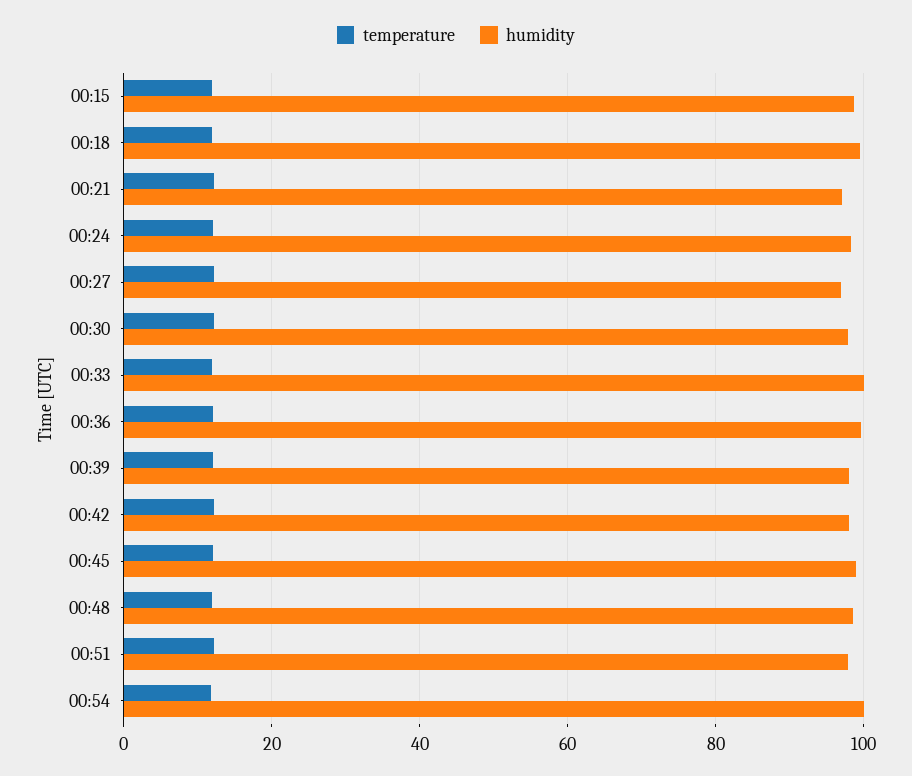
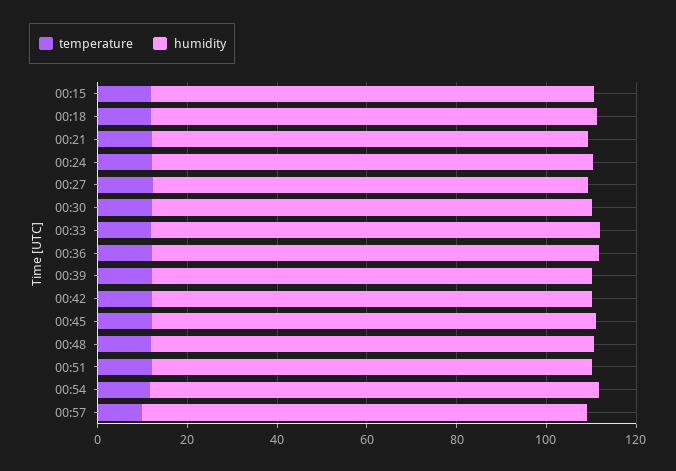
temperature, 00:57: none -> 10
humidity, 00:57: none -> 100

